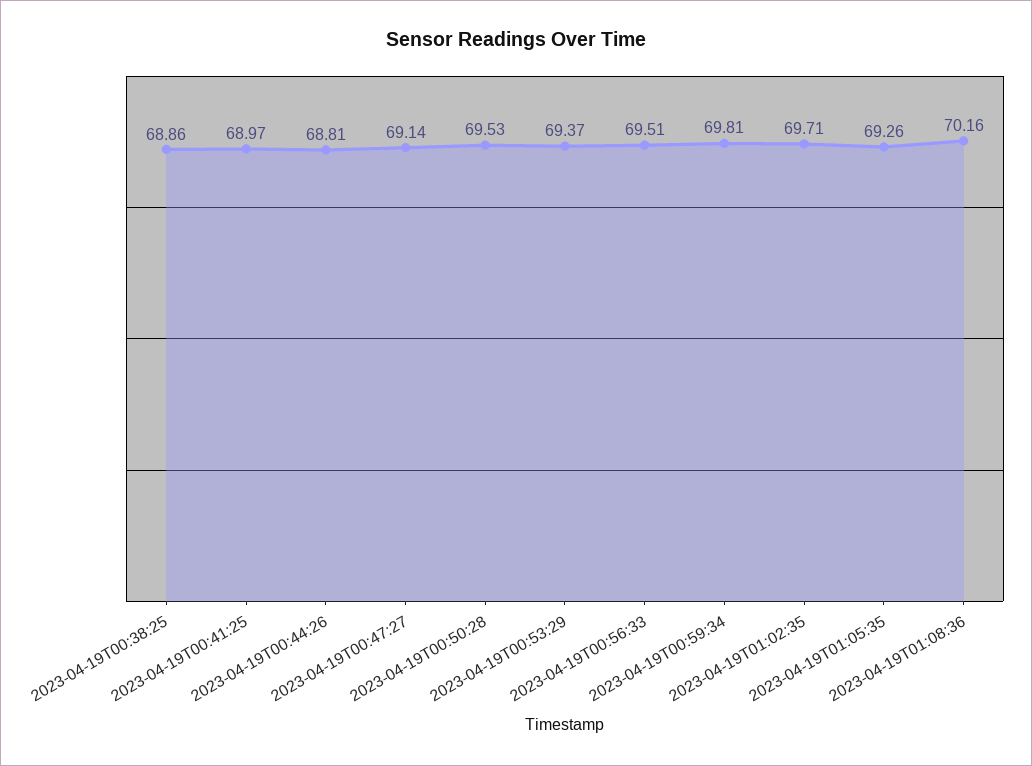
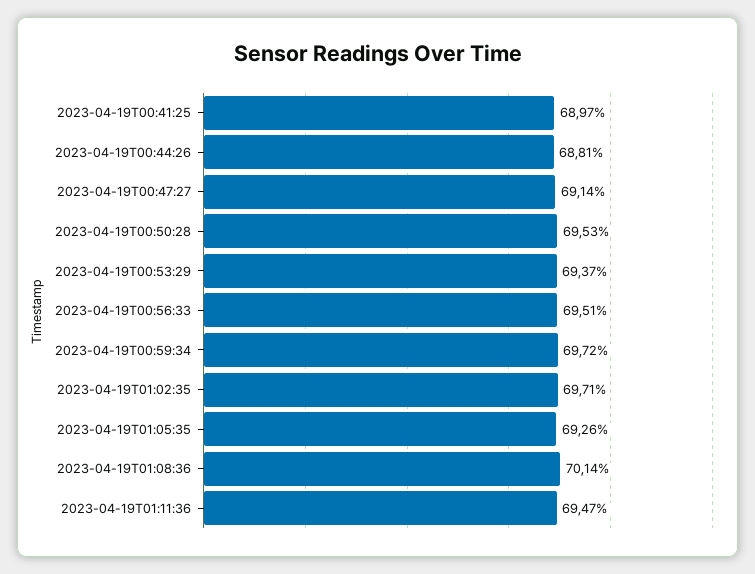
2023-04-19T00:38:25: 68.86 -> none
2023-04-19T00:59:34: 69.81 -> 69.72
2023-04-19T01:08:36: 70.16 -> 70.14
2023-04-19T01:11:36: none -> 69.47

